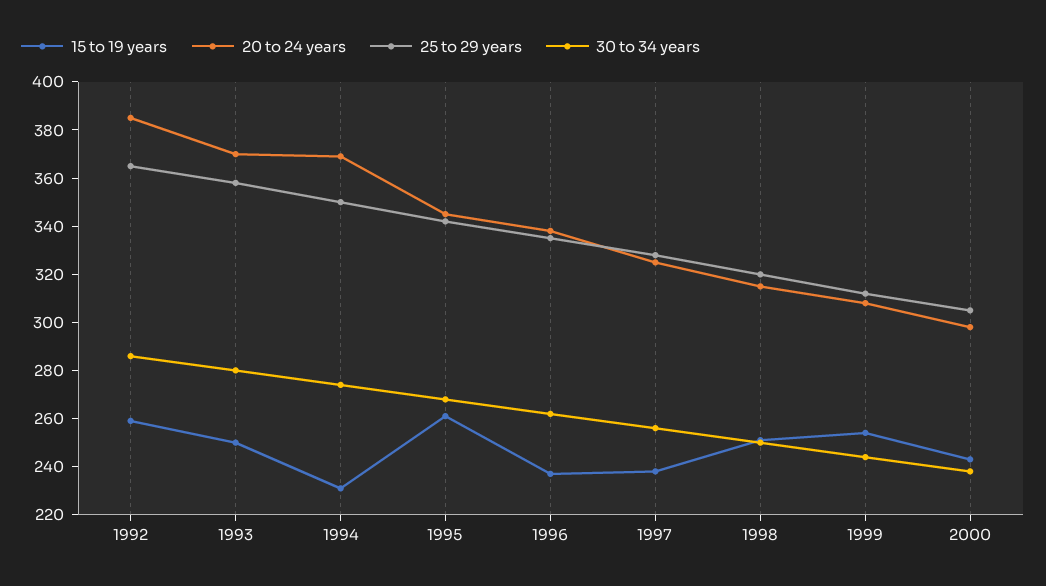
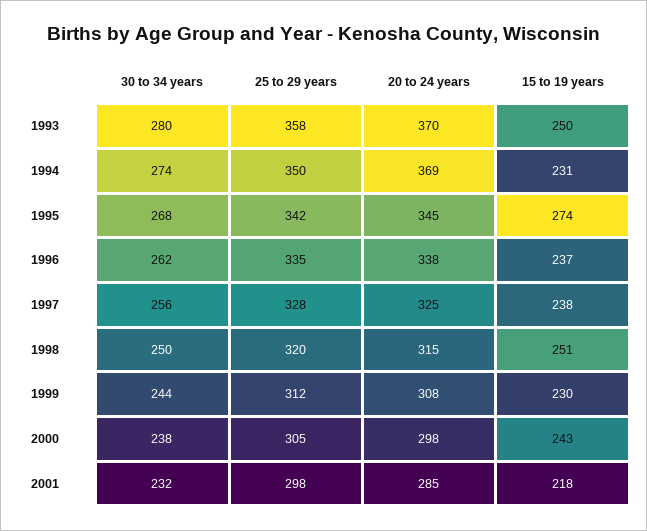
15 to 19 years, 1992: 260 -> none
20 to 24 years, 1992: 385 -> none
25 to 29 years, 1992: 365 -> none
30 to 34 years, 1992: 285 -> none
15 to 19 years, 1995: 260 -> 274
15 to 19 years, 1999: 255 -> 230
30 to 34 years, 2001: none -> 232
25 to 29 years, 2001: none -> 298
20 to 24 years, 2001: none -> 285
15 to 19 years, 2001: none -> 218

